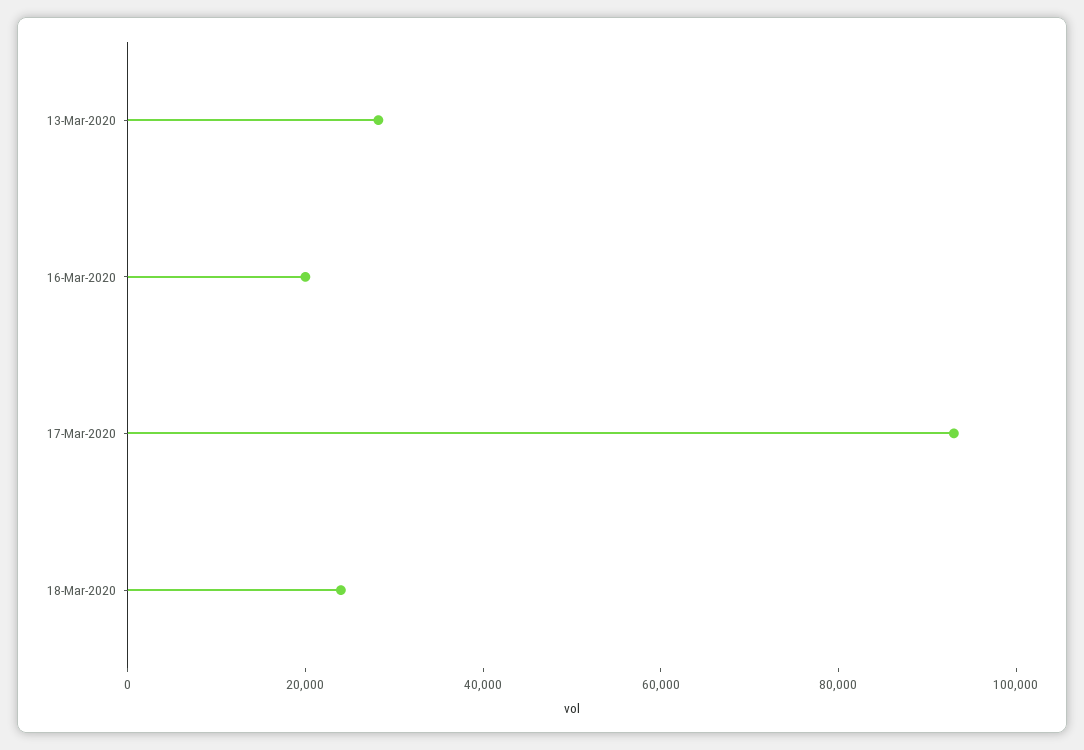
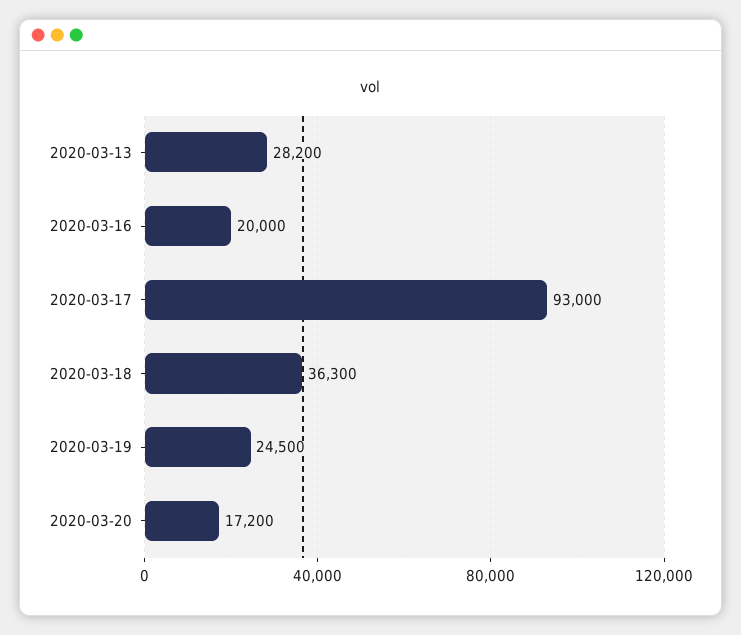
18-Mar-2020: 25000 -> 36300
2020-03-19: none -> 24500
2020-03-20: none -> 17200

